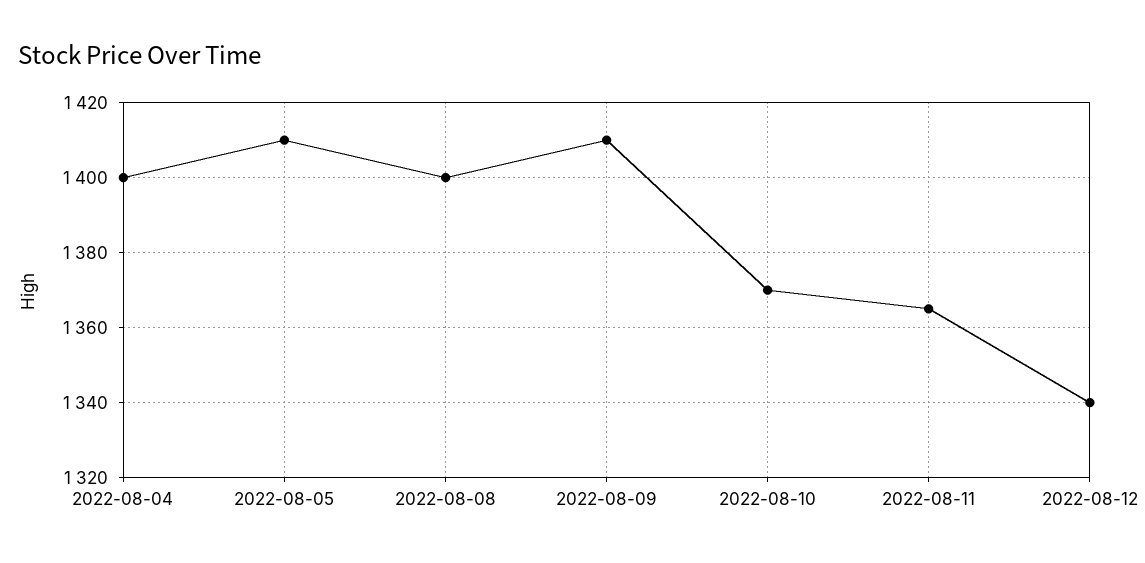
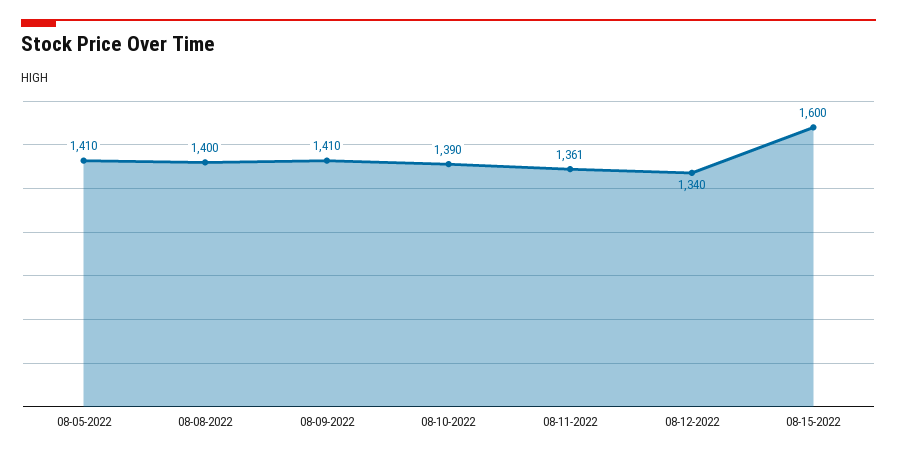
2022-08-04: 1400 -> none
2022-08-10: 1370 -> 1390
2022-08-11: 1365 -> 1361
08-15-2022: none -> 1600

